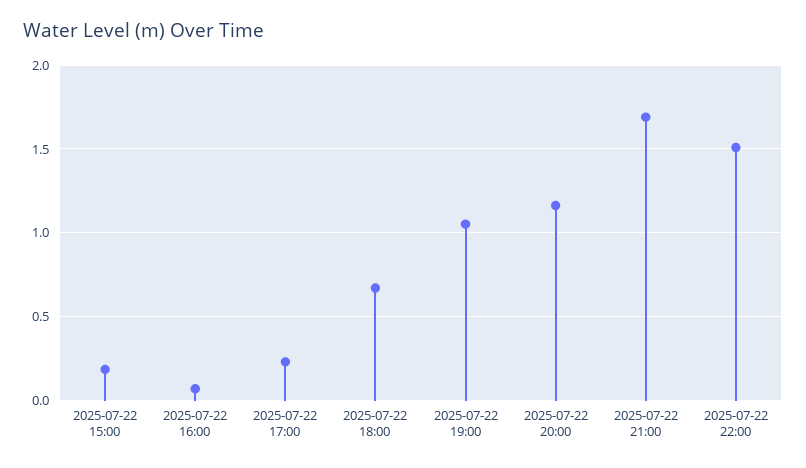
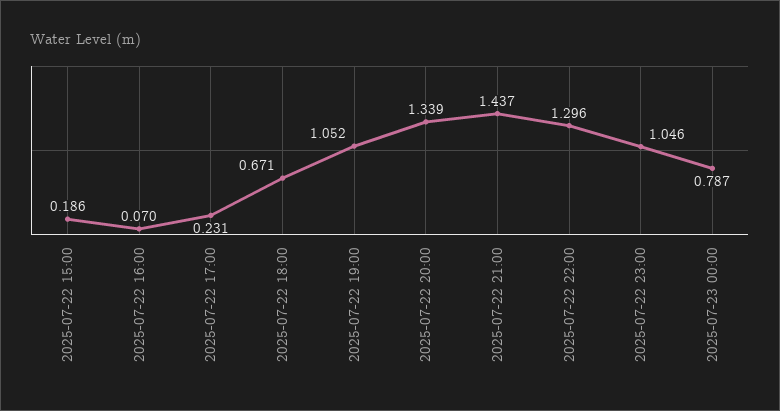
2025-07-22 20:00: 1.15 -> 1.339
2025-07-22 21:00: 1.7 -> 1.437
2025-07-22 22:00: 1.5 -> 1.296
2025-07-22 23:00: none -> 1.046
2025-07-23 00:00: none -> 0.787

